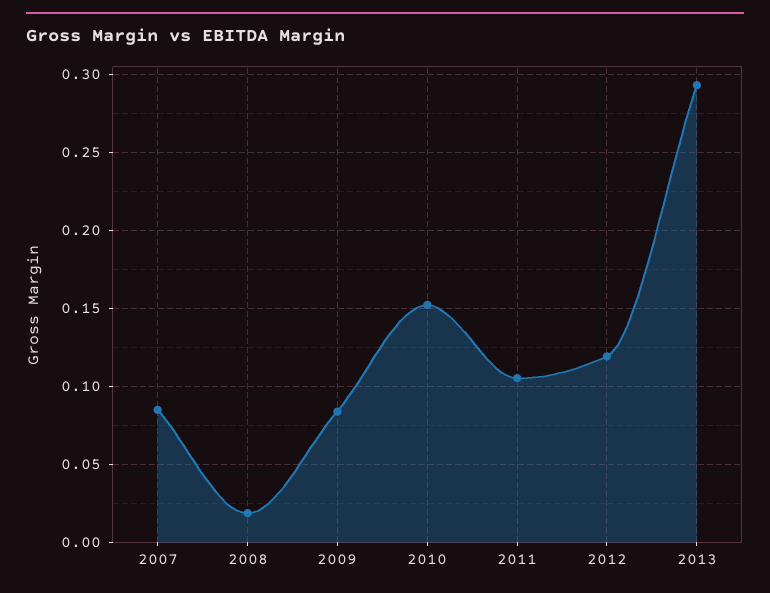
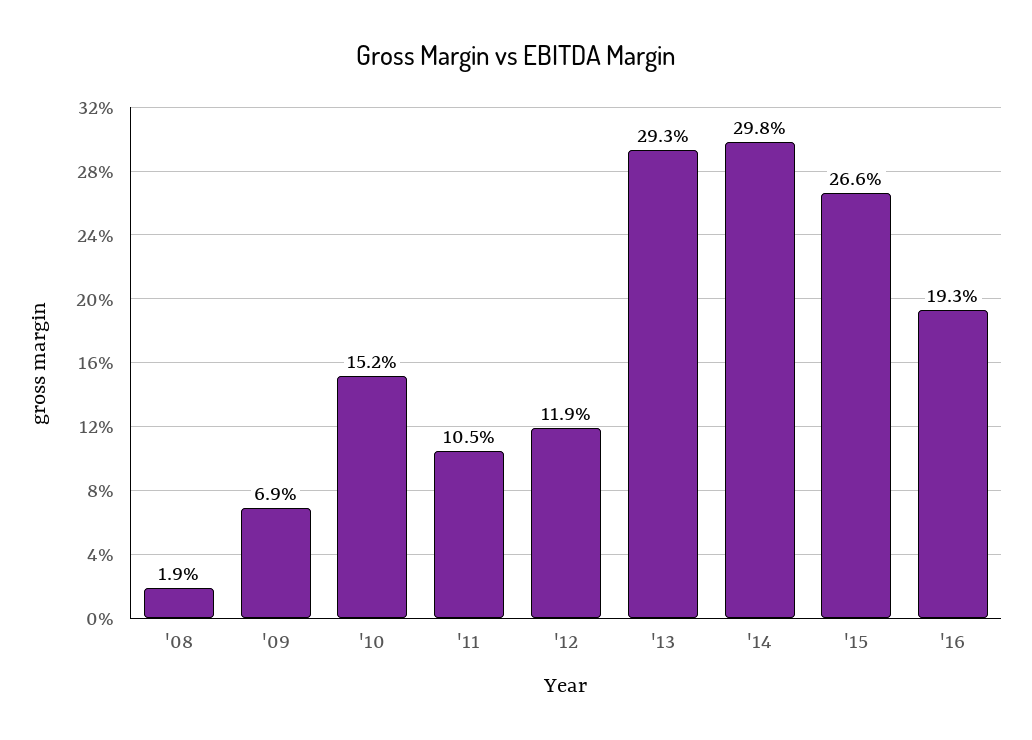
2007: 0.085 -> none
2009: 0.085 -> 0.069
'14: none -> 0.298
'15: none -> 0.266
'16: none -> 0.193

